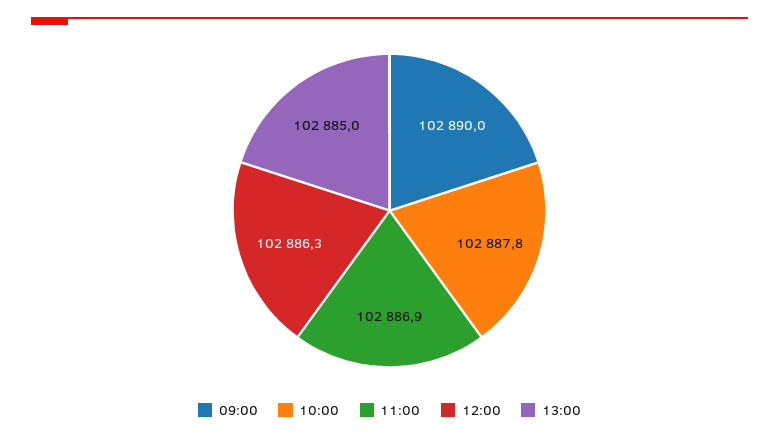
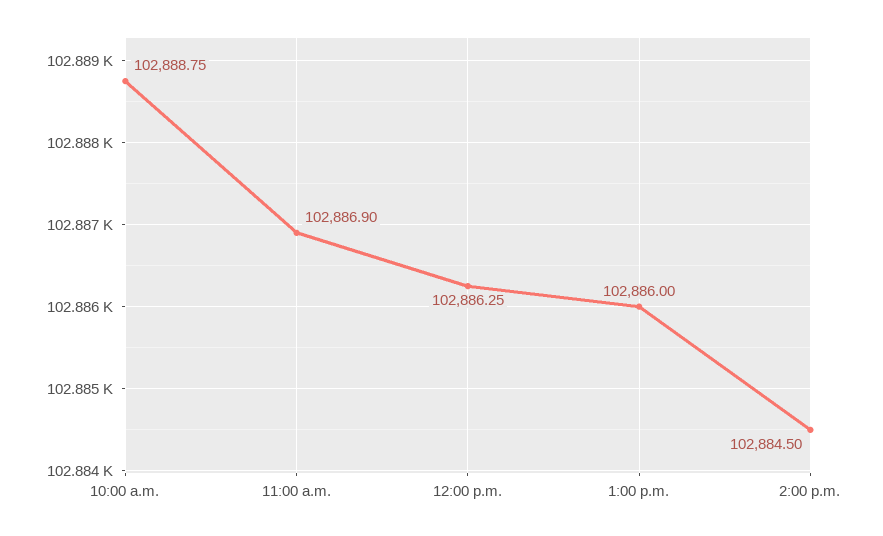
09:00: 102890 -> none
10:00: 102887.8 -> 102888.75
13:00: 102885 -> 102886
2:00 p.m.: none -> 102884.5

